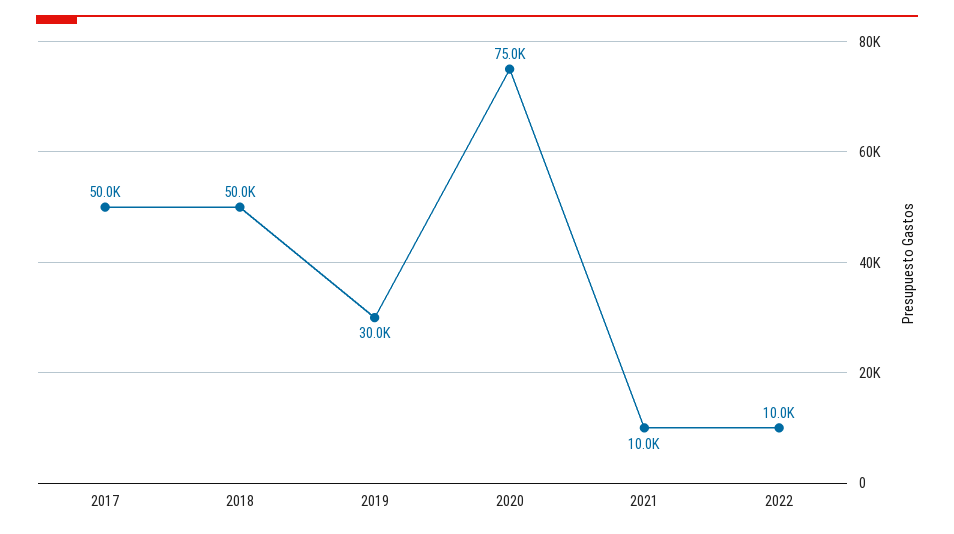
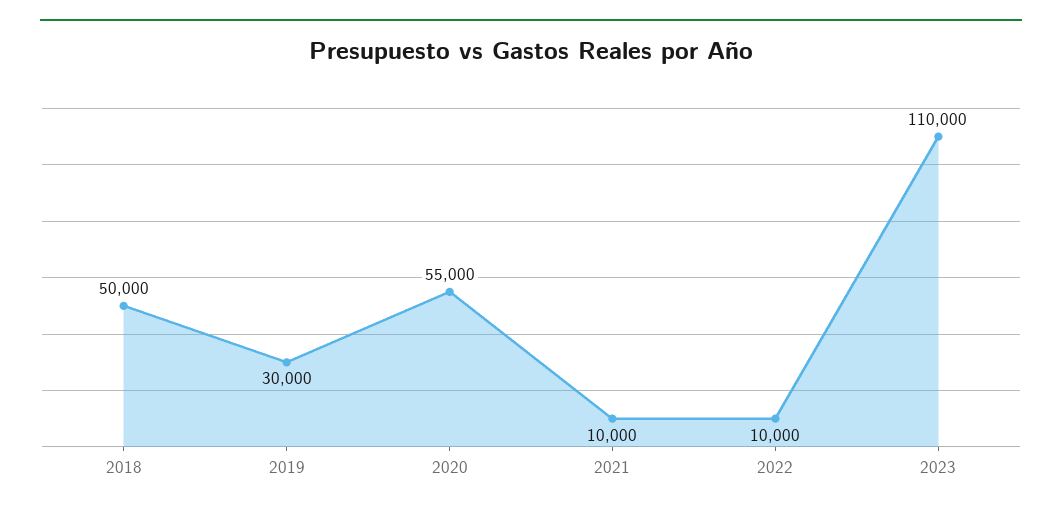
2017: 50000 -> none
2020: 75000 -> 55000
2023: none -> 110000

